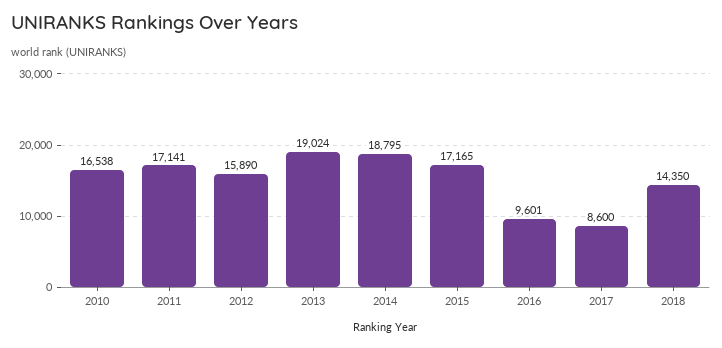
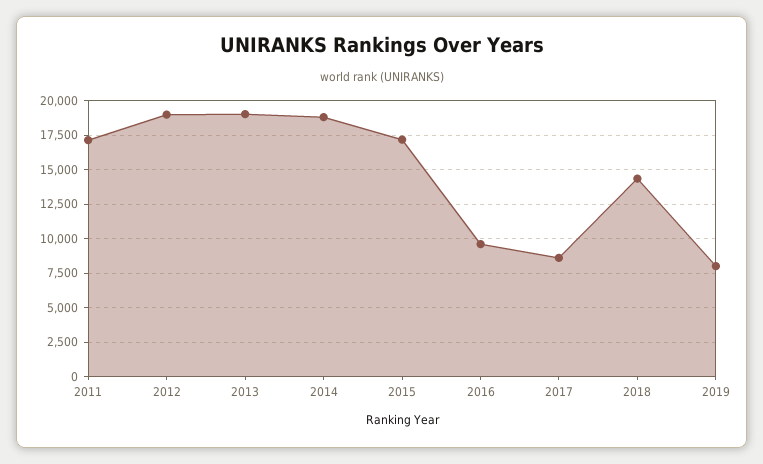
2010: 16538 -> none
2012: 15890 -> 19000
2019: none -> 8000

